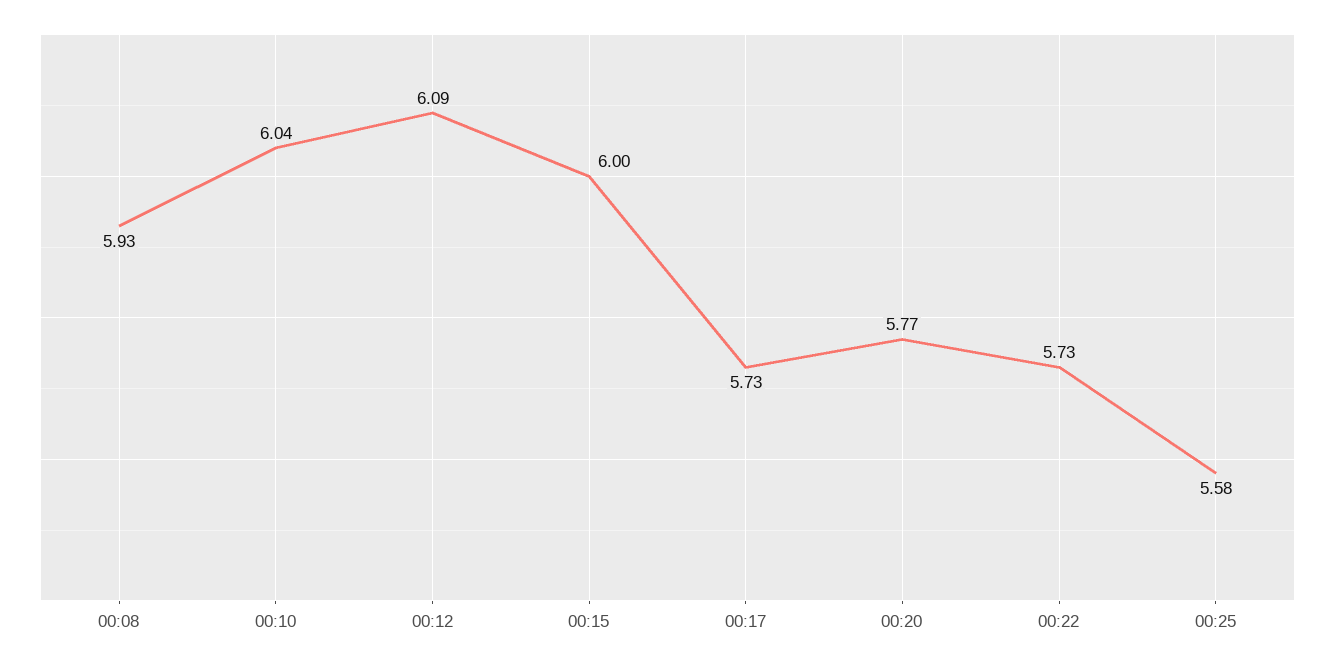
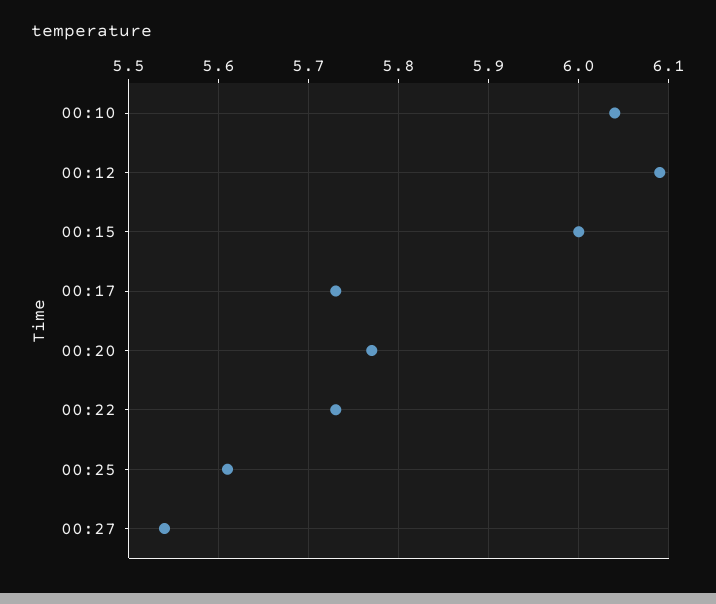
00:08: 5.93 -> none
00:25: 5.58 -> 5.61
00:27: none -> 5.54

